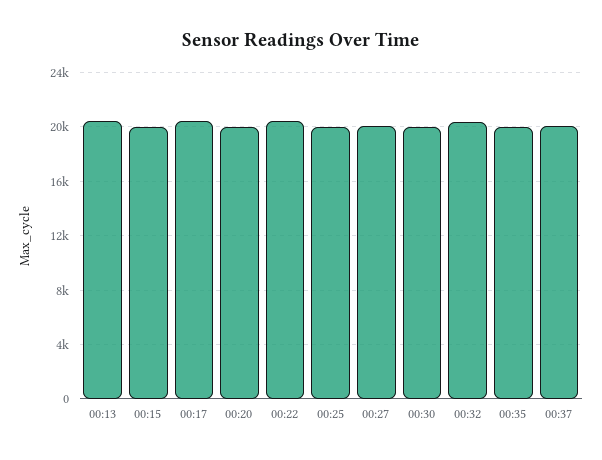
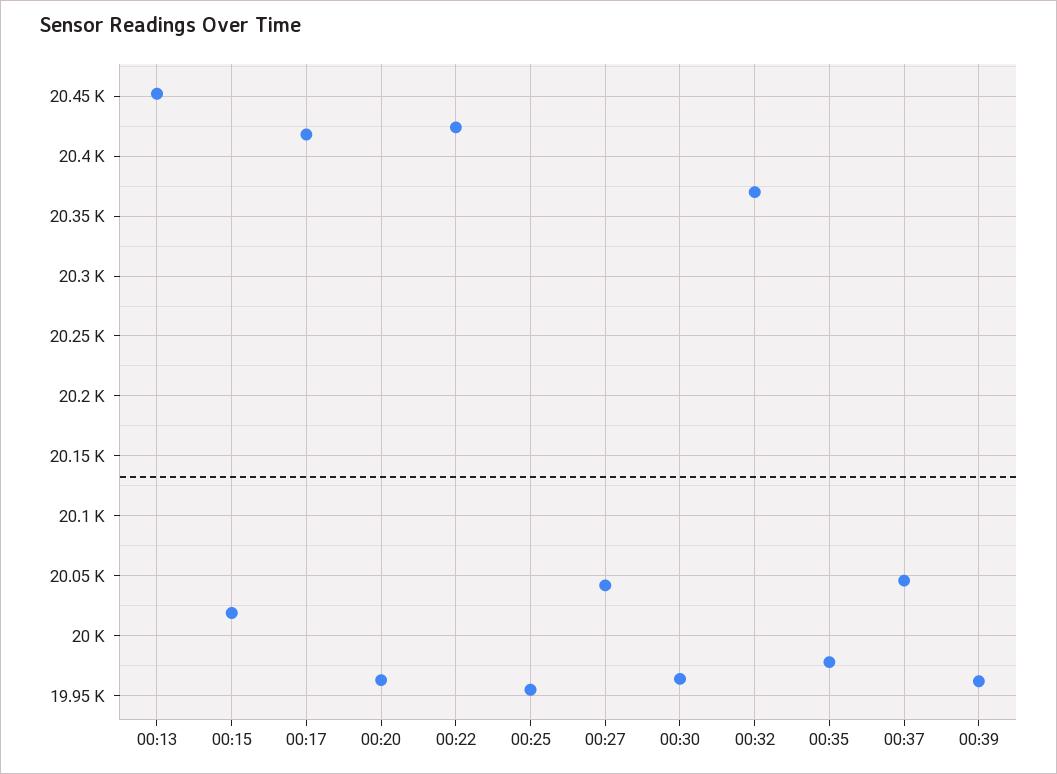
00:39: none -> 19960

